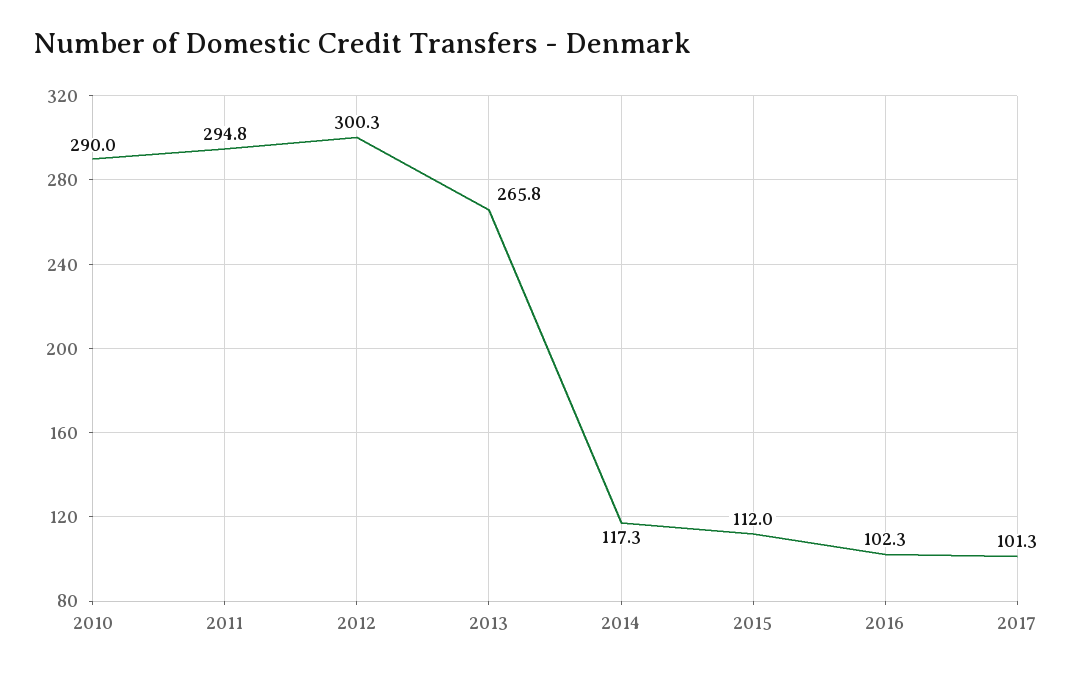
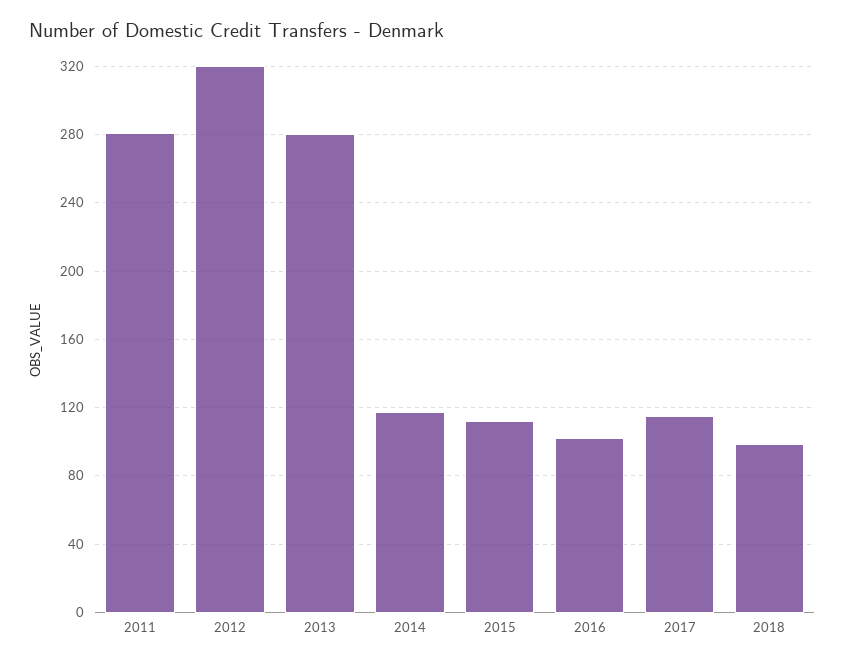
2010: 290 -> none
2011: 294.8 -> 280
2012: 300.3 -> 320
2013: 265.8 -> 280
2017: 101.3 -> 115
2018: none -> 100

